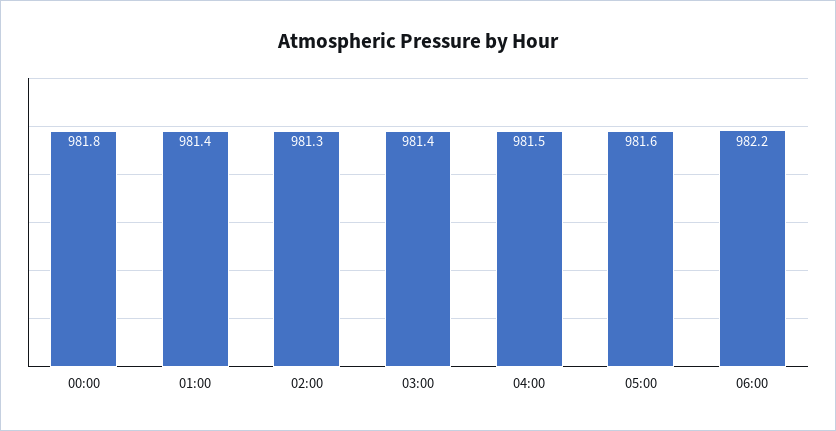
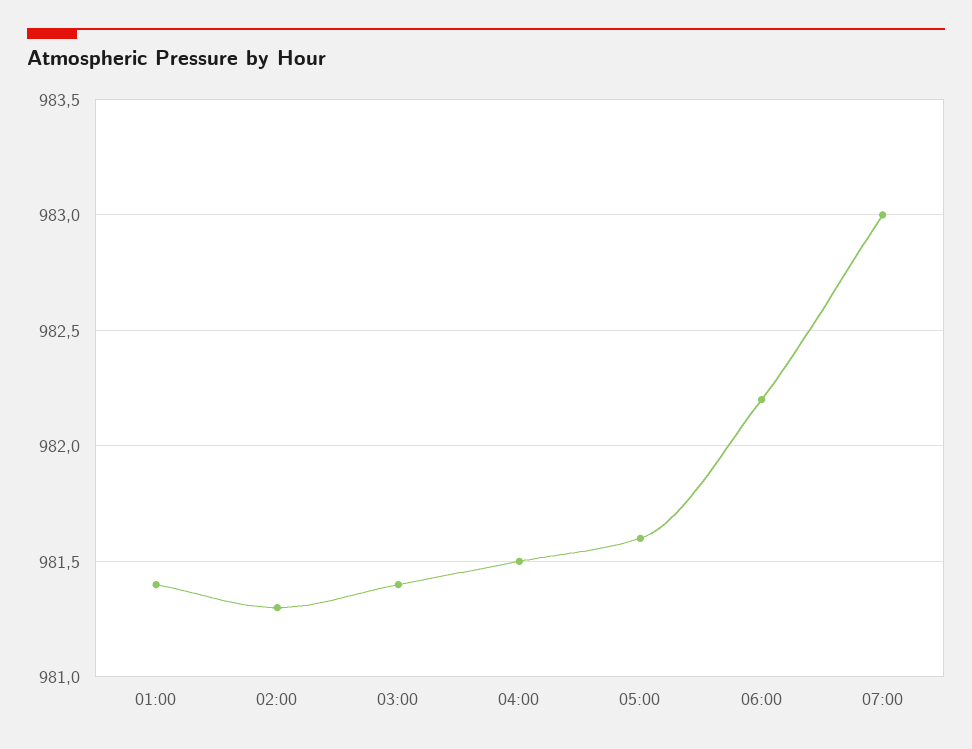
00:00: 981.8 -> none
07:00: none -> 983

